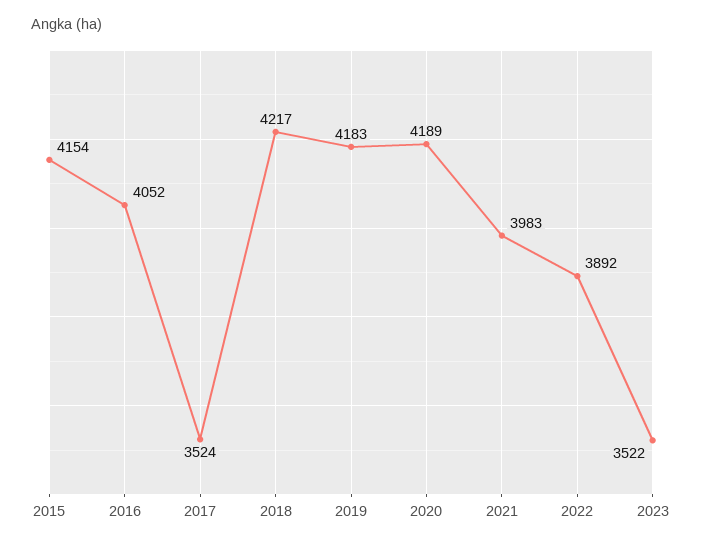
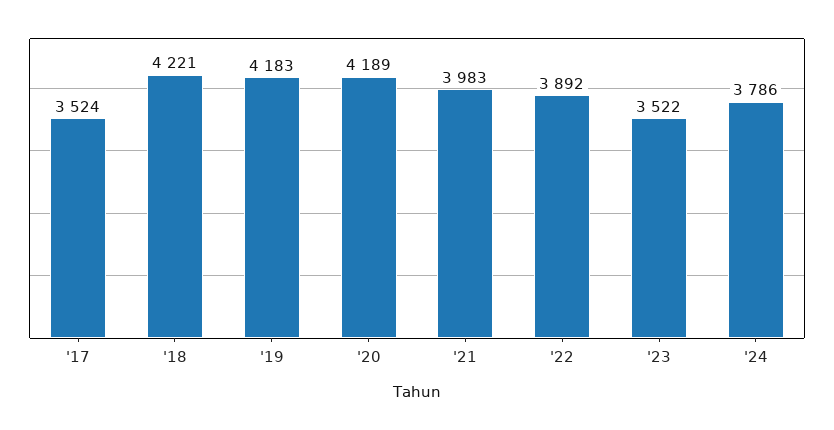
2015: 4154 -> none
2016: 4052 -> none
2018: 4217 -> 4221
'24: none -> 3786

